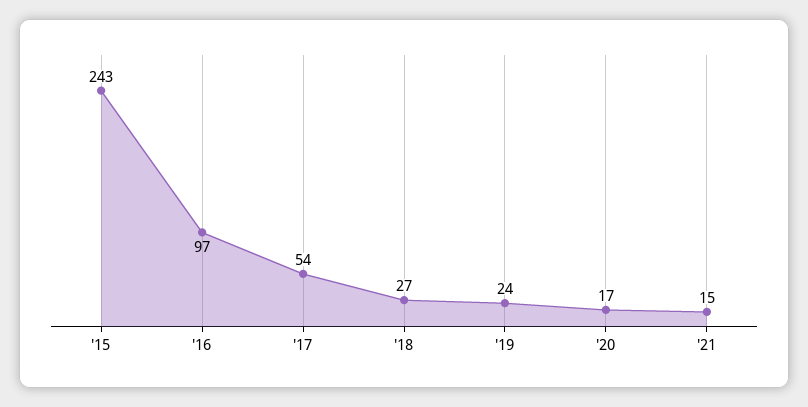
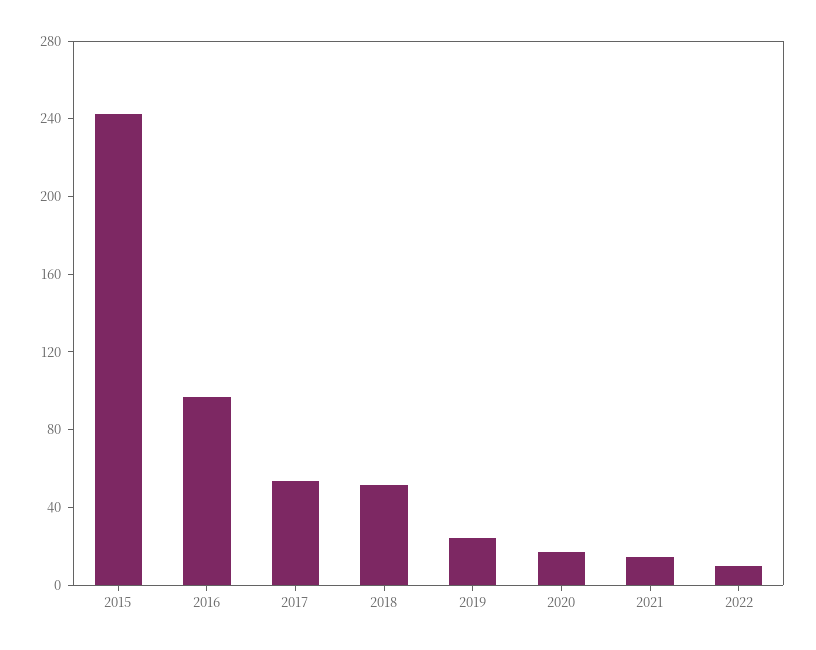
'18: 27 -> 50
2022: none -> 10

